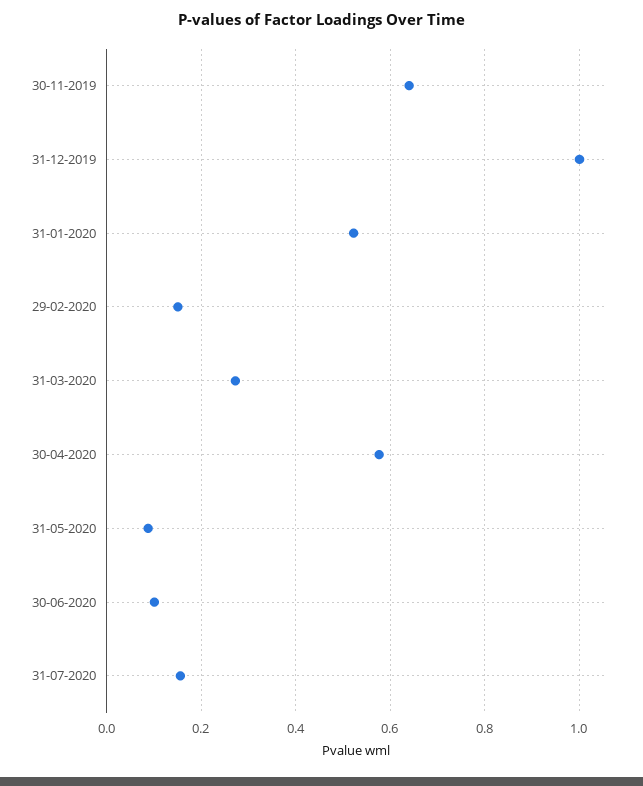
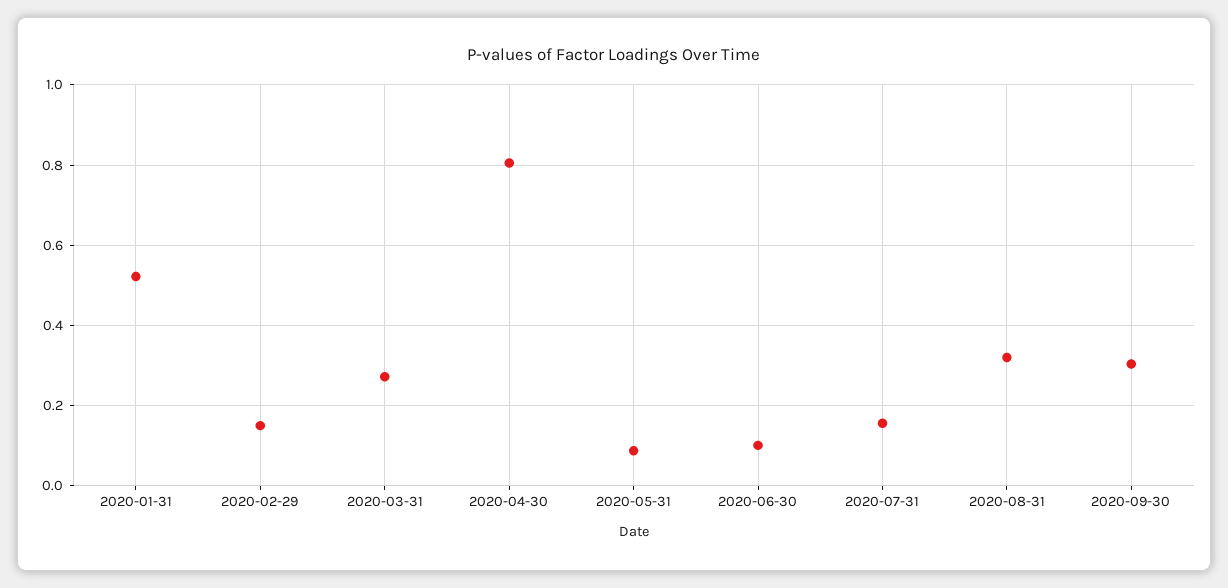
30-11-2019: 0.64 -> none
31-12-2019: 1 -> none
30-04-2020: 0.58 -> 0.8
2020-08-31: none -> 0.32
2020-09-30: none -> 0.3

